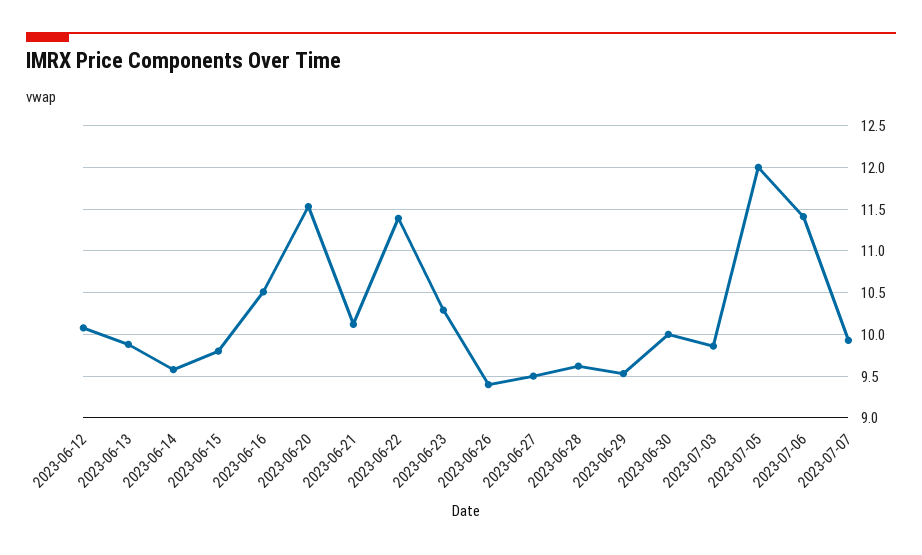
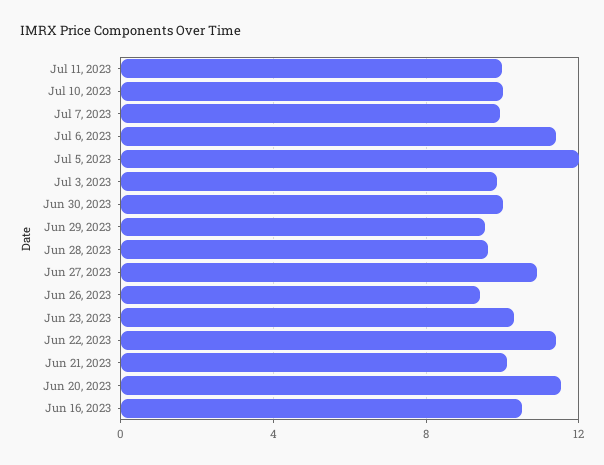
2023-06-12: 10.1 -> none
2023-06-13: 9.9 -> none
2023-06-14: 9.6 -> none
2023-06-15: 9.8 -> none
2023-06-27: 9.5 -> 11
Jul 11, 2023: none -> 10
Jul 10, 2023: none -> 10

